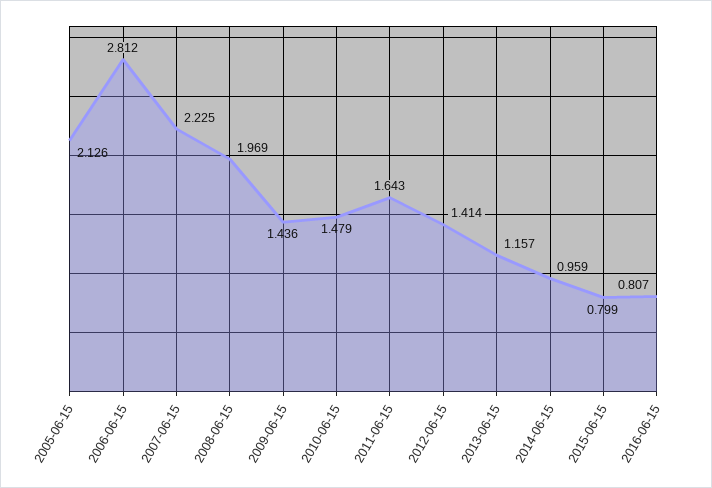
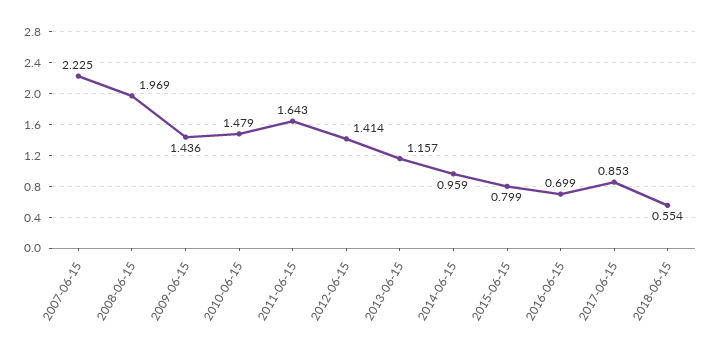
2005-06-15: 2.126 -> none
2006-06-15: 2.812 -> none
2016-06-15: 0.807 -> 0.699
2017-06-15: none -> 0.853
2018-06-15: none -> 0.554

